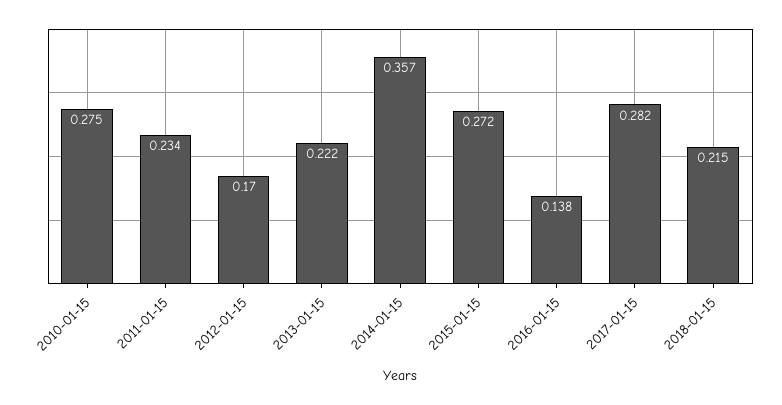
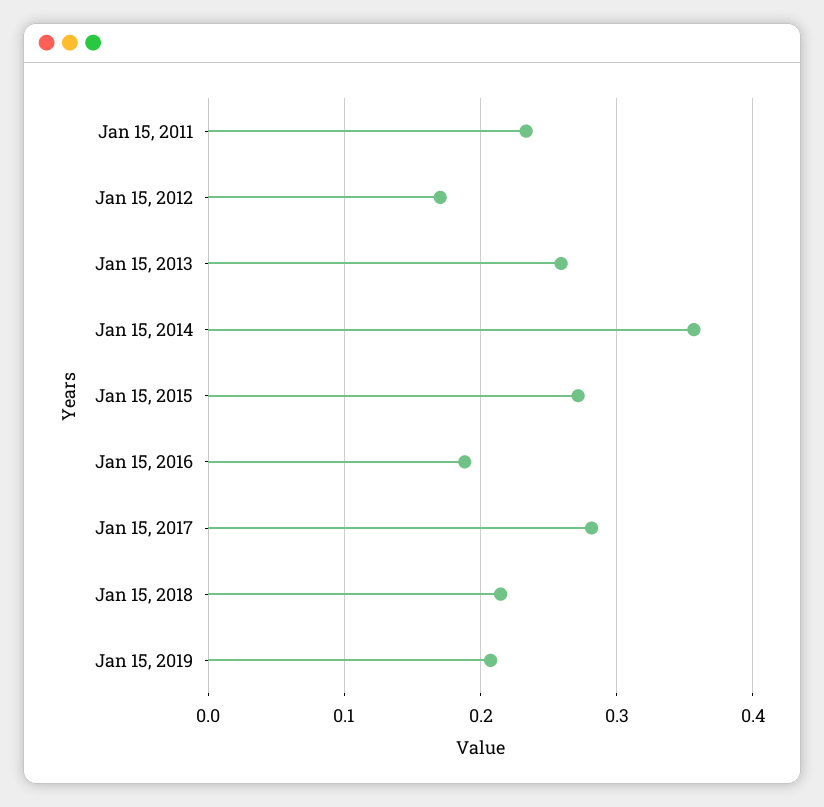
2010-01-15: 0.275 -> none
2013-01-15: 0.222 -> 0.26
2016-01-15: 0.138 -> 0.19
Jan 15, 2019: none -> 0.21

